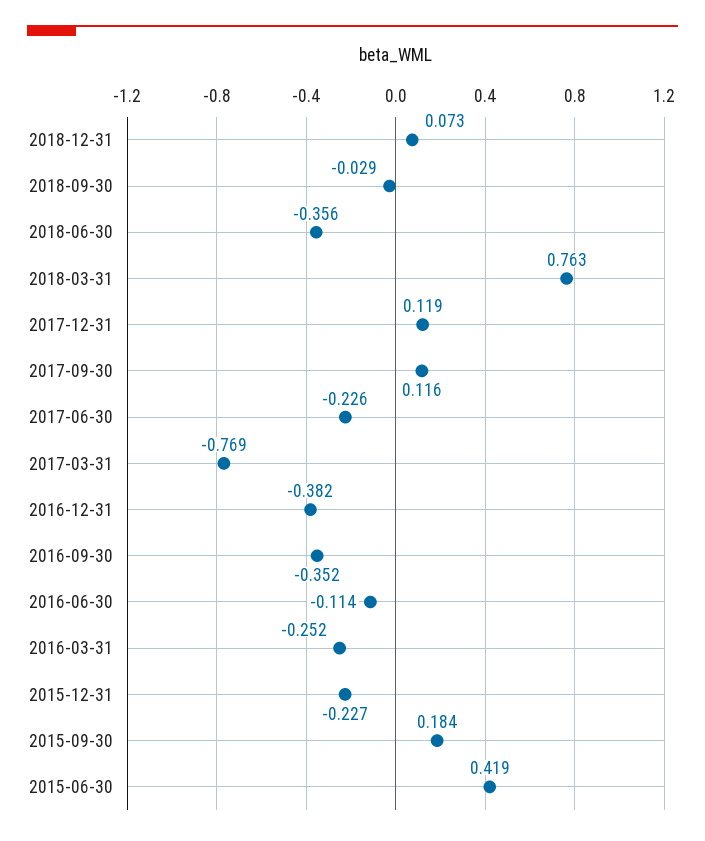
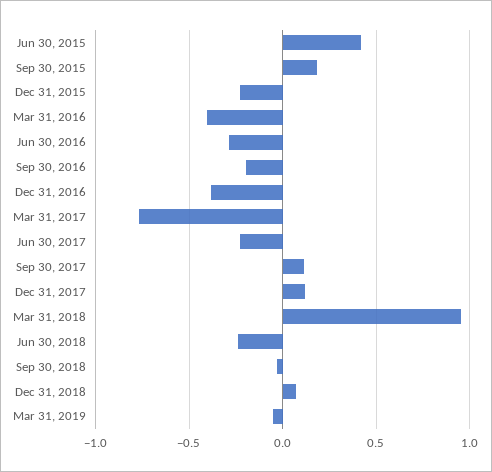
2018-06-30: -0.356 -> -0.25
2018-03-31: 0.763 -> 0.95
2016-09-30: -0.352 -> -0.2
2016-06-30: -0.114 -> -0.3
2016-03-31: -0.252 -> -0.4
Mar 31, 2019: none -> -0.05

